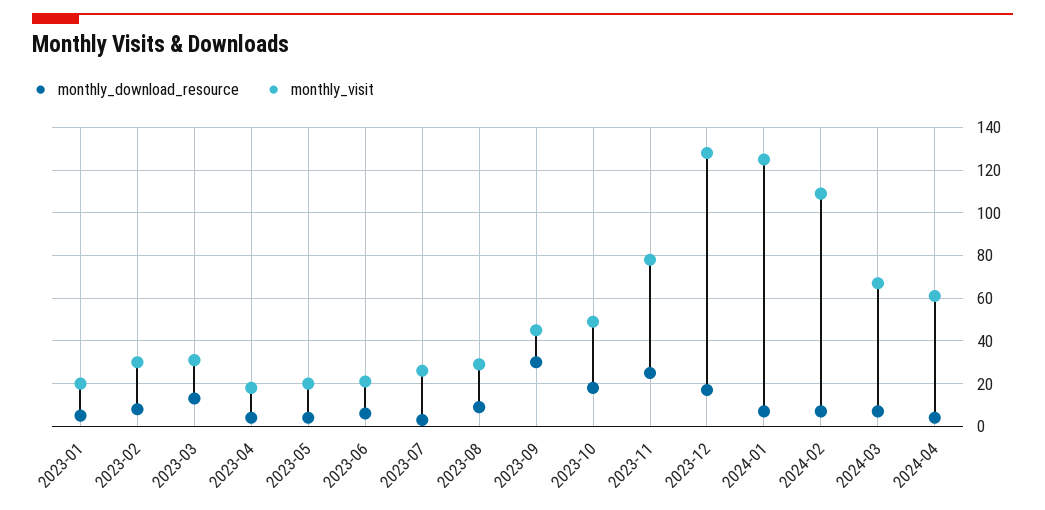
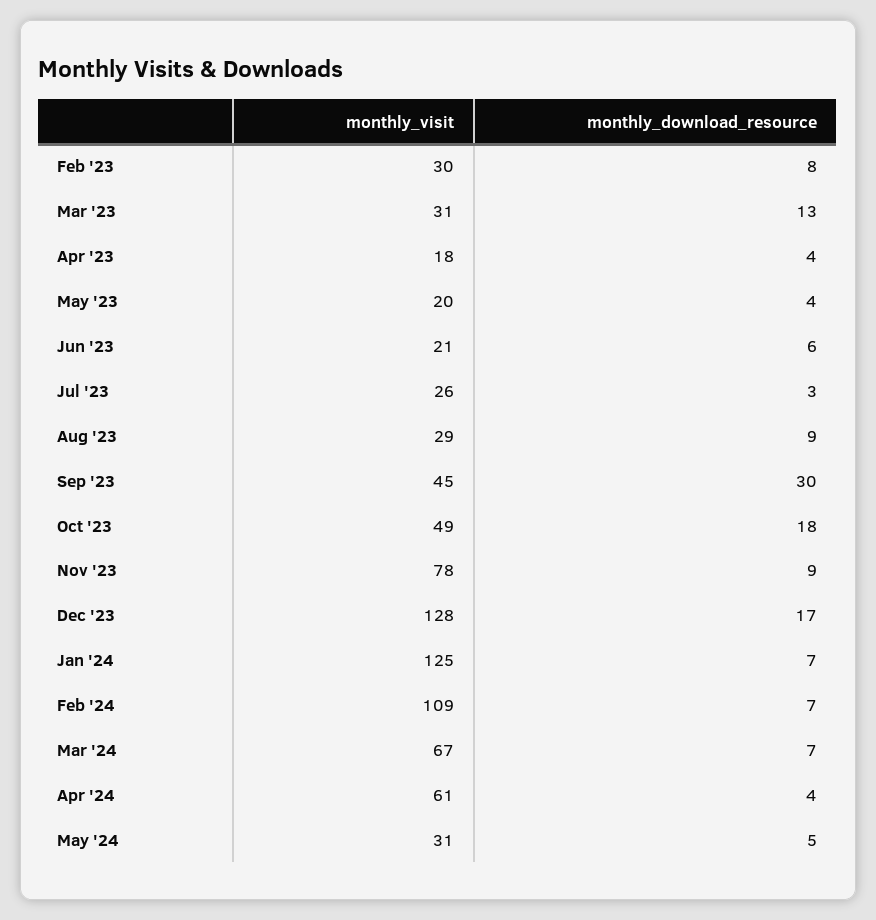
monthly_download_resource, 2023-01: 5 -> none
monthly_visit, 2023-01: 20 -> none
monthly_download_resource, 2023-11: 25 -> 9
monthly_visit, May '24: none -> 31
monthly_download_resource, May '24: none -> 5

